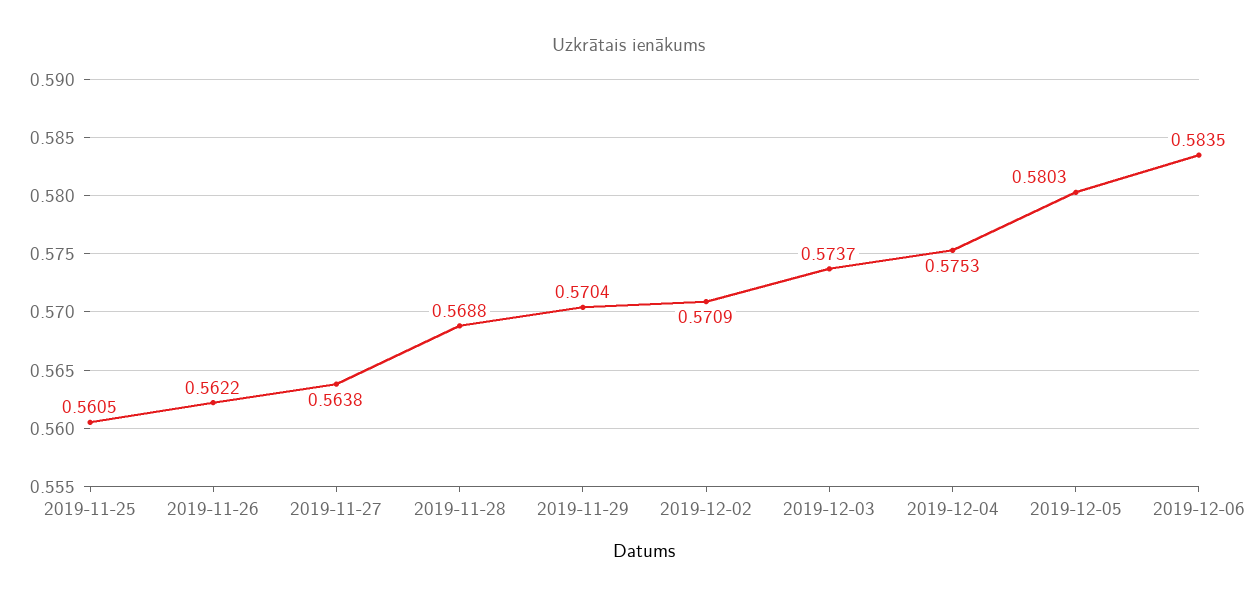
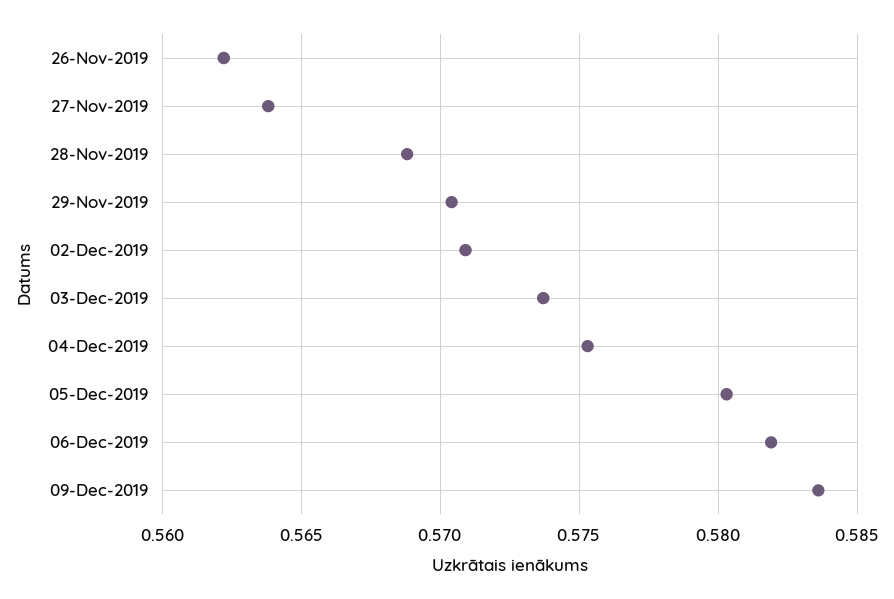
2019-11-25: 0.5605 -> none
2019-12-06: 0.5835 -> 0.582
09-Dec-2019: none -> 0.5835

